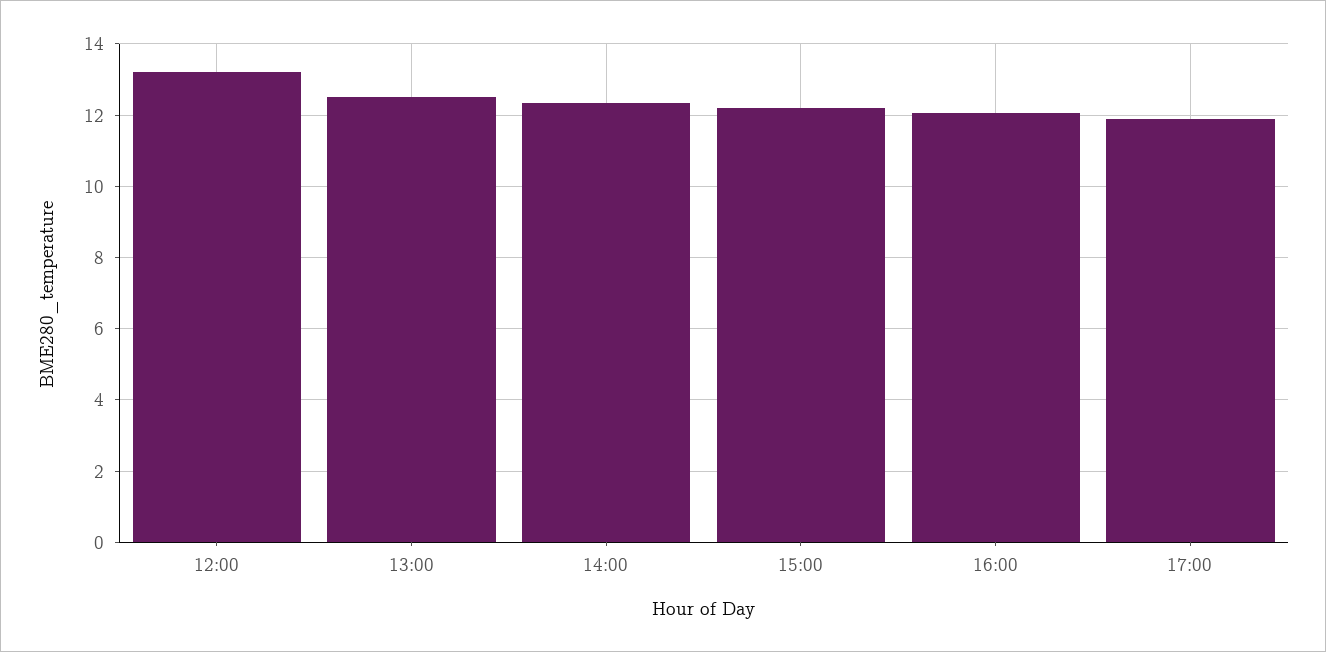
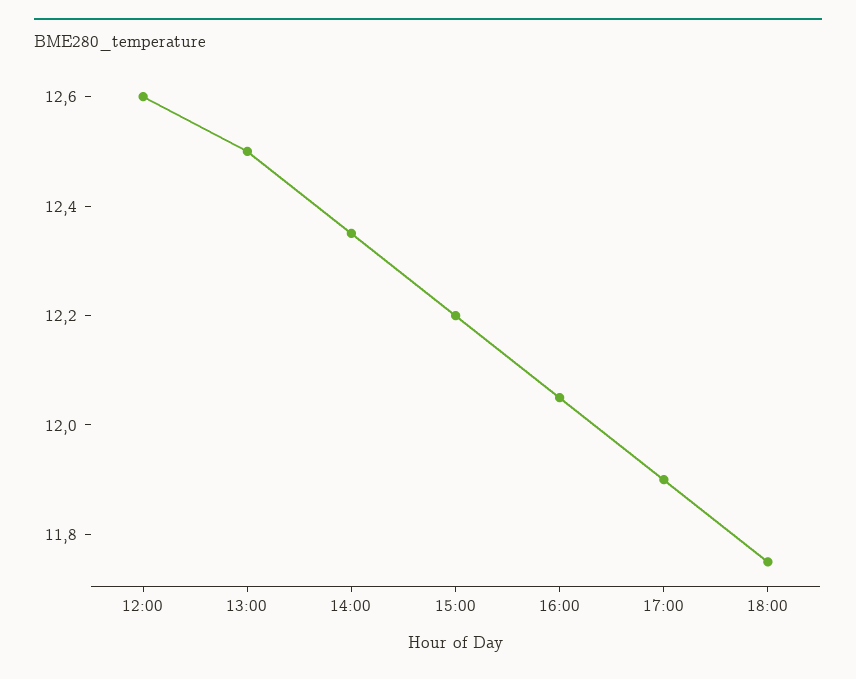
12:00: 13.2 -> 12.6
18:00: none -> 11.75

